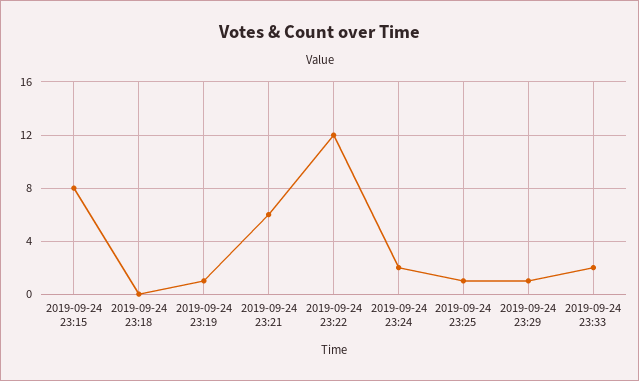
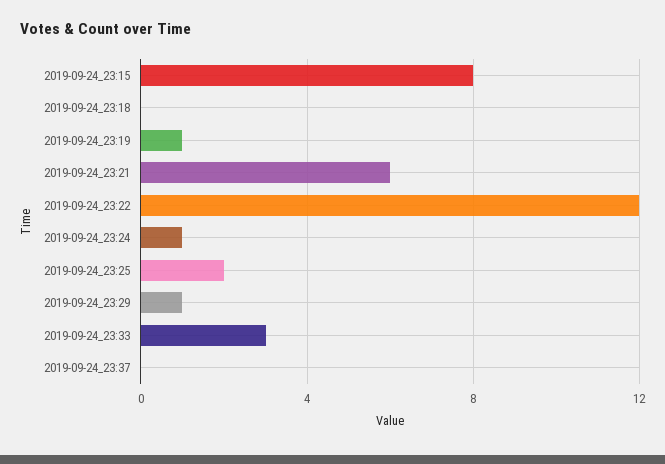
2019-09-24 23:24: 2 -> 1
2019-09-24 23:25: 1 -> 2
2019-09-24 23:33: 2 -> 3
2019-09-24_23:37: none -> 0

